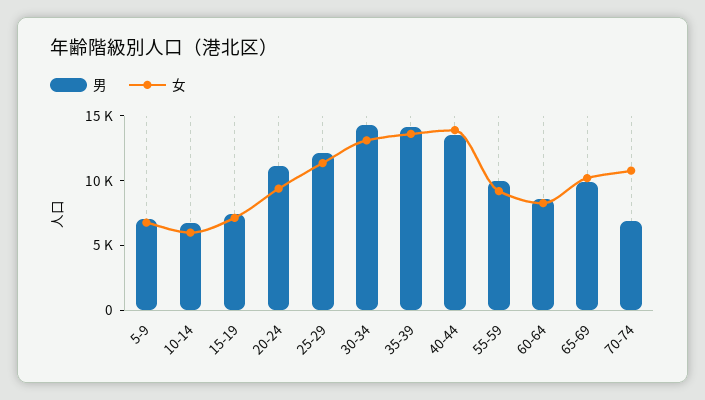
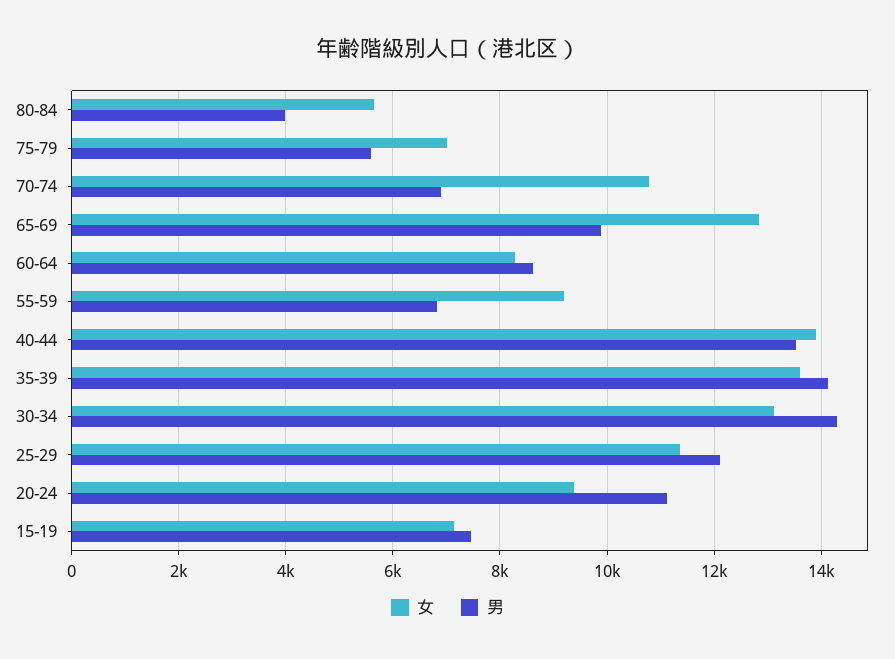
男, 5-9: 7000 -> none
女, 5-9: 7000 -> none
男, 10-14: 7000 -> none
女, 10-14: 6000 -> none
男, 55-59: 10000 -> 6800
女, 65-69: 10000 -> 12800
女, 80-84: none -> 5600
男, 80-84: none -> 4000
女, 75-79: none -> 7000
男, 75-79: none -> 5600

